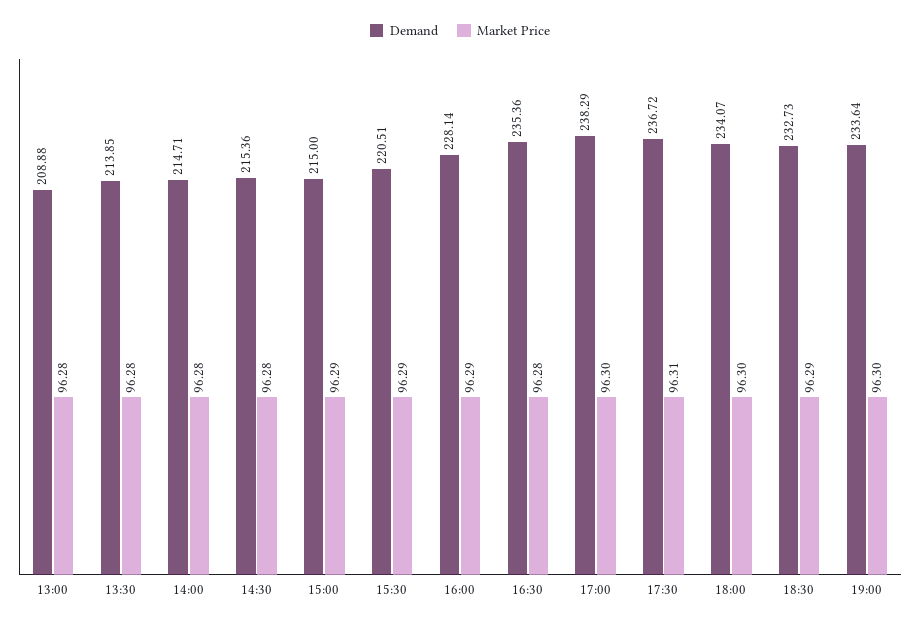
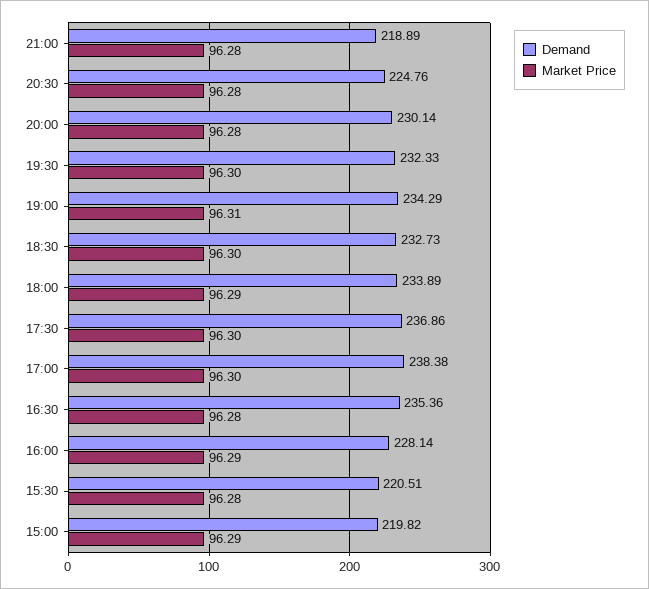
Demand, 13:00: 208.88 -> none
Market Price, 13:00: 96.28 -> none
Demand, 13:30: 213.85 -> none
Market Price, 13:30: 96.28 -> none
Demand, 14:00: 214.71 -> none
Market Price, 14:00: 96.28 -> none
Demand, 14:30: 215.36 -> none
Market Price, 14:30: 96.28 -> none
Demand, 15:00: 215 -> 219.82
Market Price, 15:30: 96.29 -> 96.28
Demand, 17:00: 238.29 -> 238.38
Demand, 17:30: 236.72 -> 236.86
Market Price, 17:30: 96.31 -> 96.3
Demand, 18:00: 234.07 -> 233.89
Market Price, 18:00: 96.3 -> 96.29
Market Price, 18:30: 96.29 -> 96.3
Demand, 19:00: 233.64 -> 234.29
Market Price, 19:00: 96.3 -> 96.31
Demand, 21:00: none -> 218.89
Market Price, 21:00: none -> 96.28
Demand, 20:30: none -> 224.76
Market Price, 20:30: none -> 96.28
Demand, 20:00: none -> 230.14
Market Price, 20:00: none -> 96.28
Demand, 19:30: none -> 232.33
Market Price, 19:30: none -> 96.3

